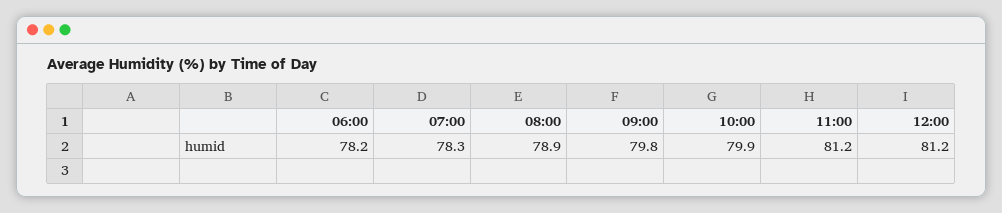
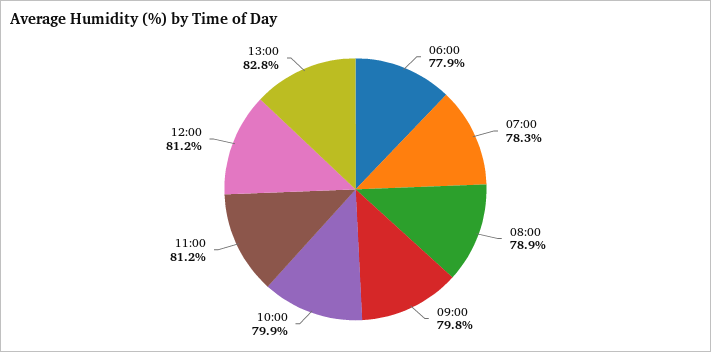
06:00: 78.2 -> 77.9
13:00: none -> 82.8

